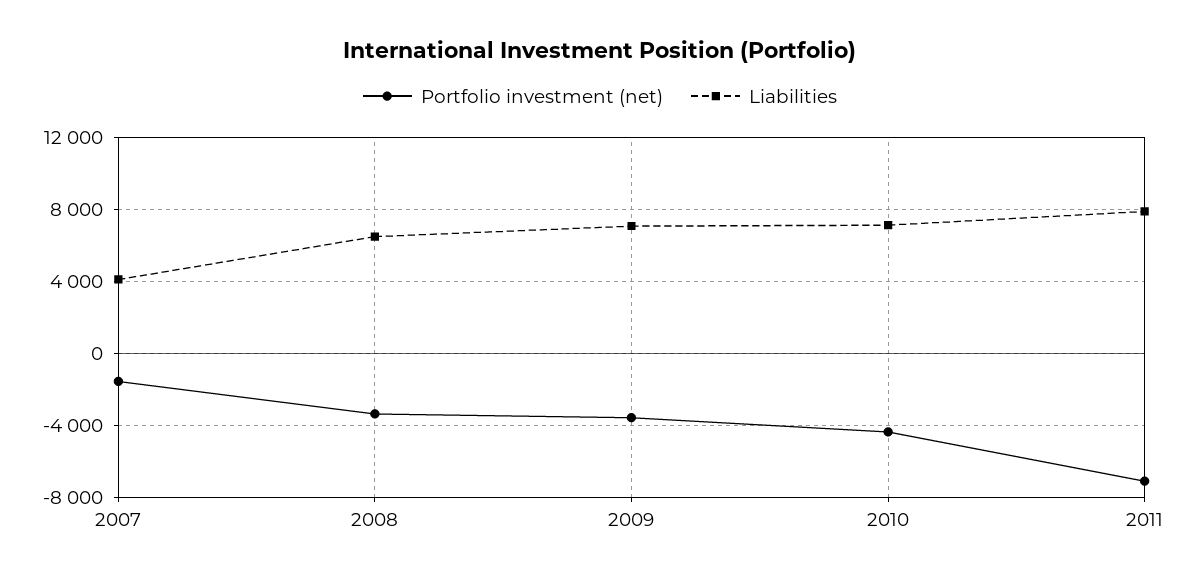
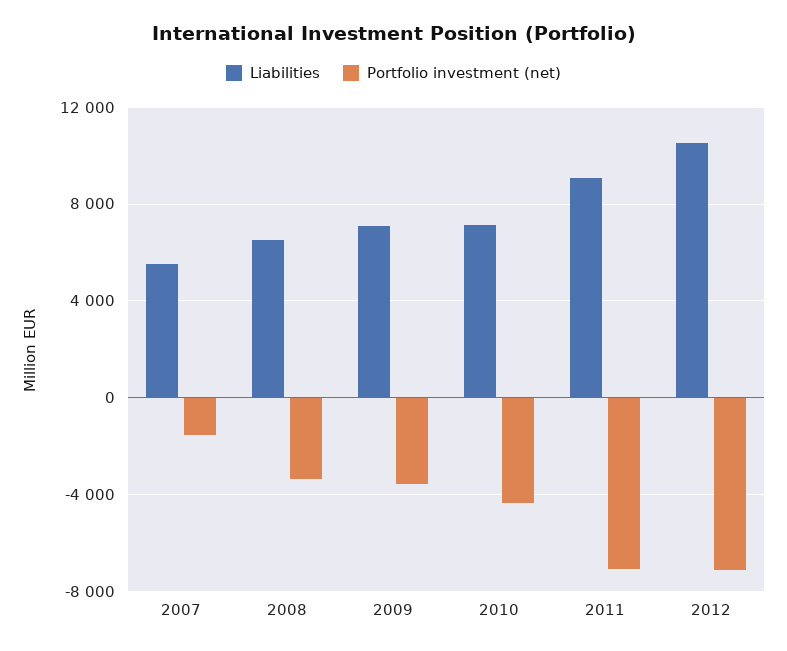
Liabilities, 2007: 4000 -> 5500
Liabilities, 2011: 8000 -> 9000
Liabilities, 2012: none -> 10500
Portfolio investment (net), 2012: none -> -7000

